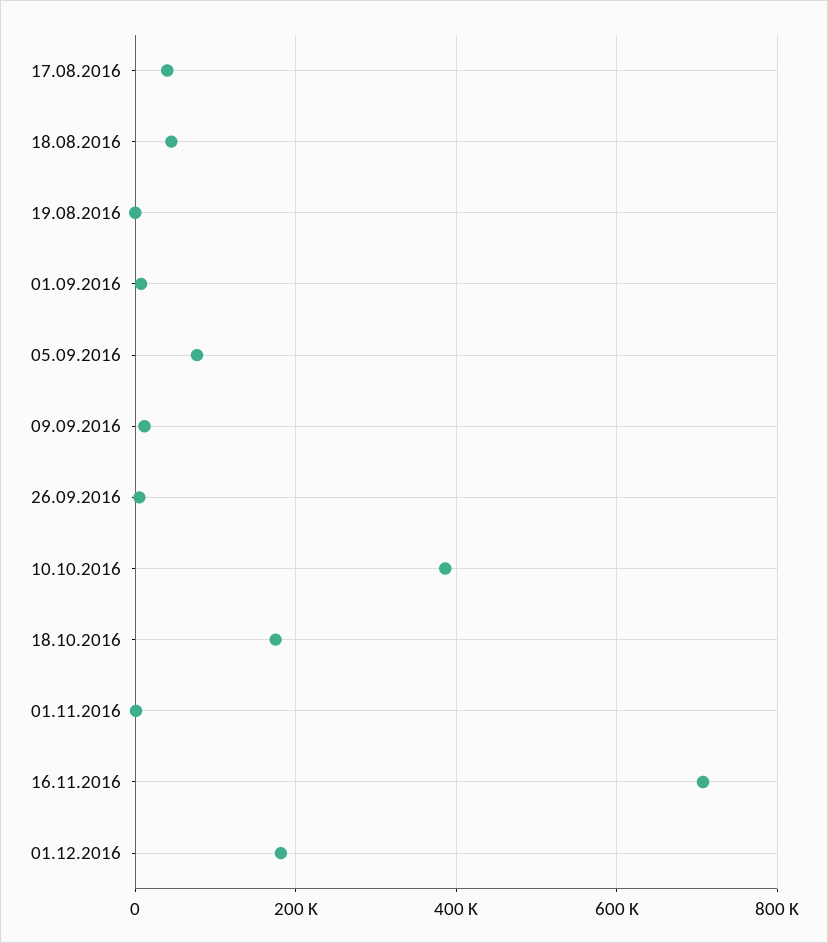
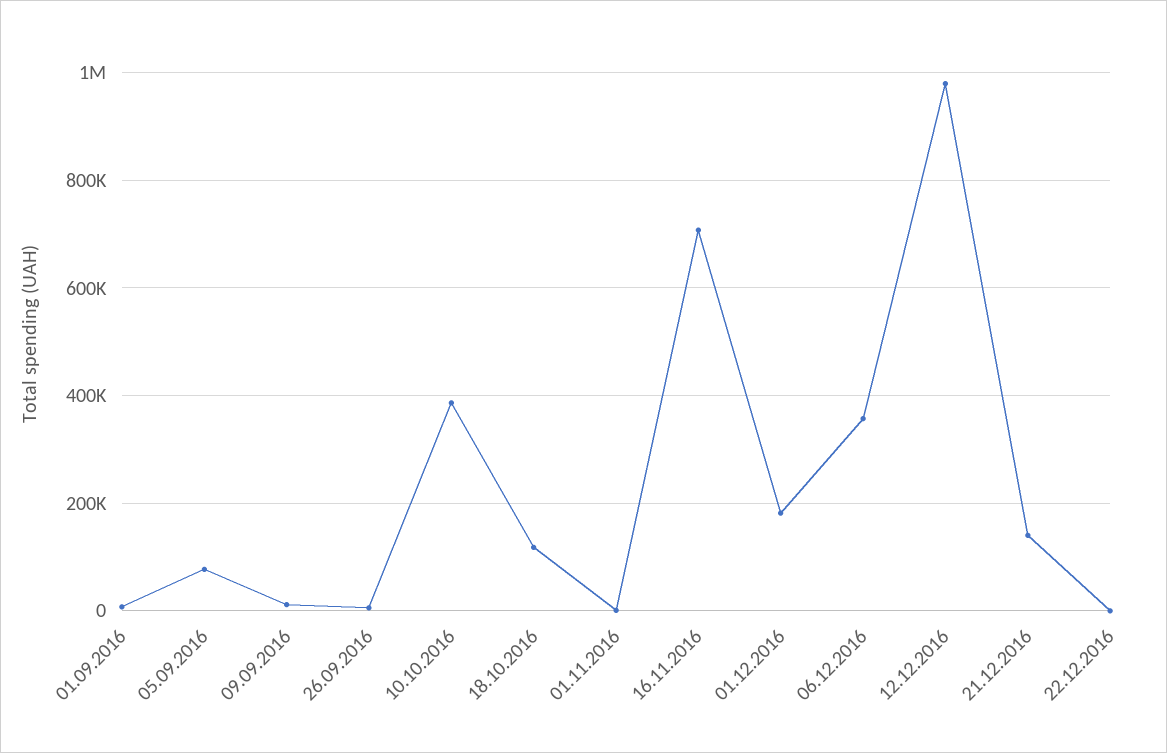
17.08.2016: 40000 -> none
18.08.2016: 40000 -> none
19.08.2016: 0 -> none
18.10.2016: 180000 -> 120000
06.12.2016: none -> 360000
12.12.2016: none -> 980000
21.12.2016: none -> 140000
22.12.2016: none -> 0

